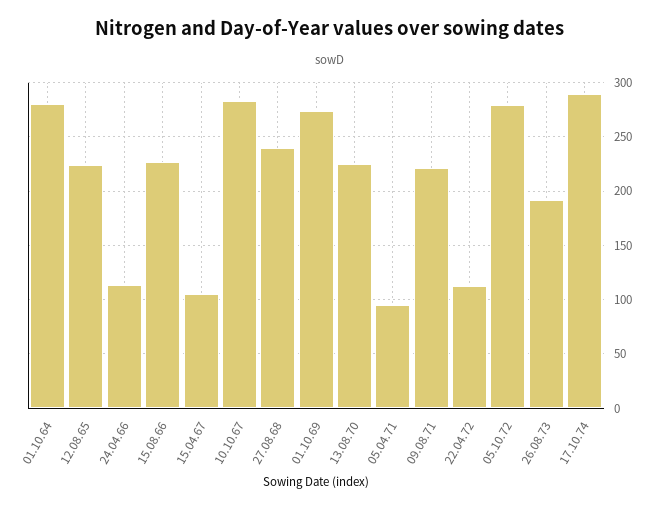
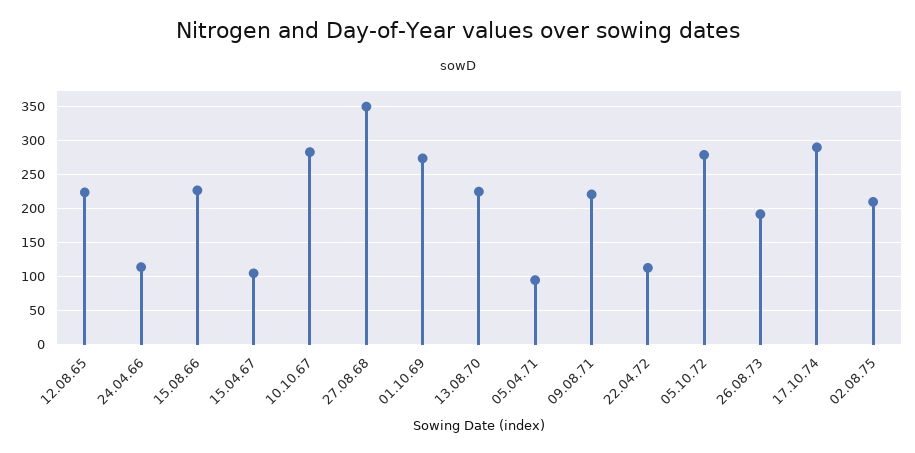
01.10.64: 280 -> none
27.08.68: 240 -> 350
02.08.75: none -> 210

